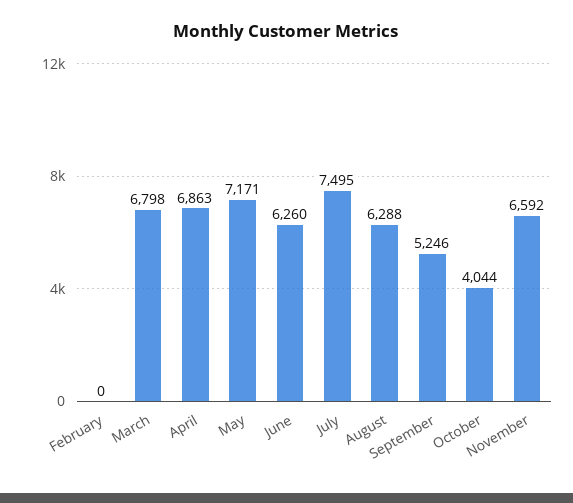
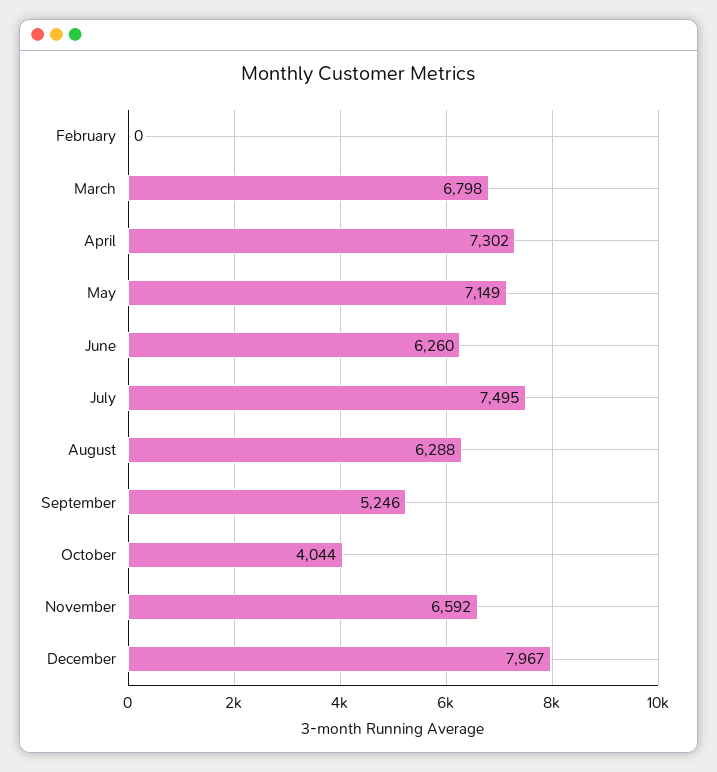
April: 6863 -> 7302
May: 7171 -> 7149
December: none -> 7967

